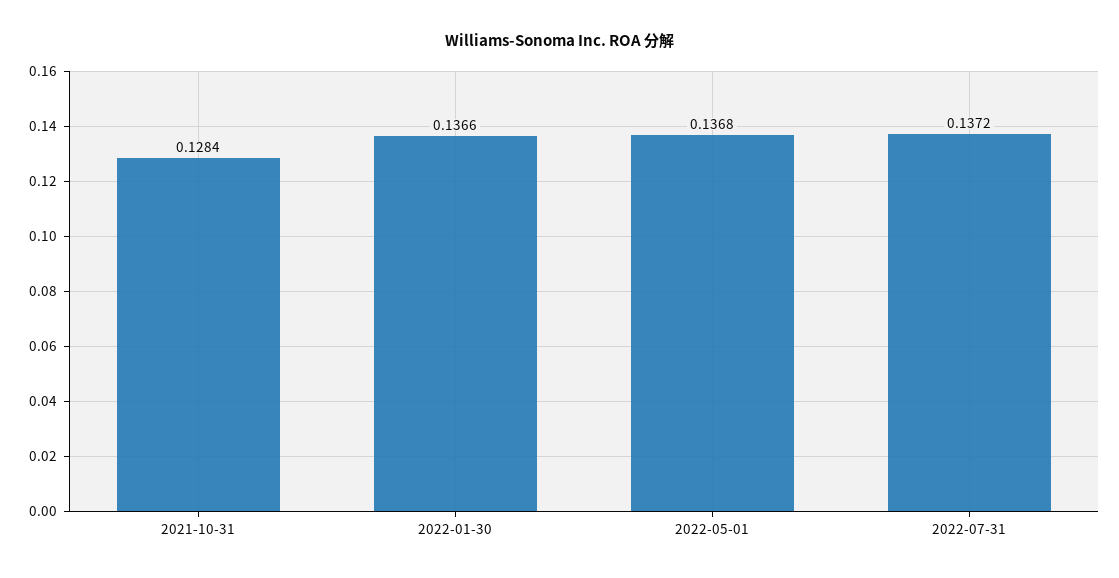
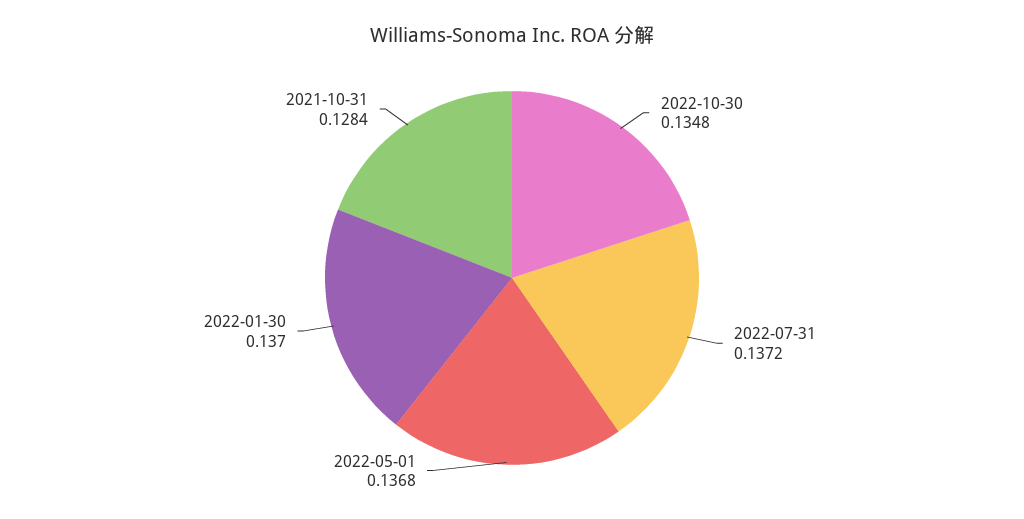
2022-01-30: 0.1366 -> 0.137
2022-10-30: none -> 0.1348

